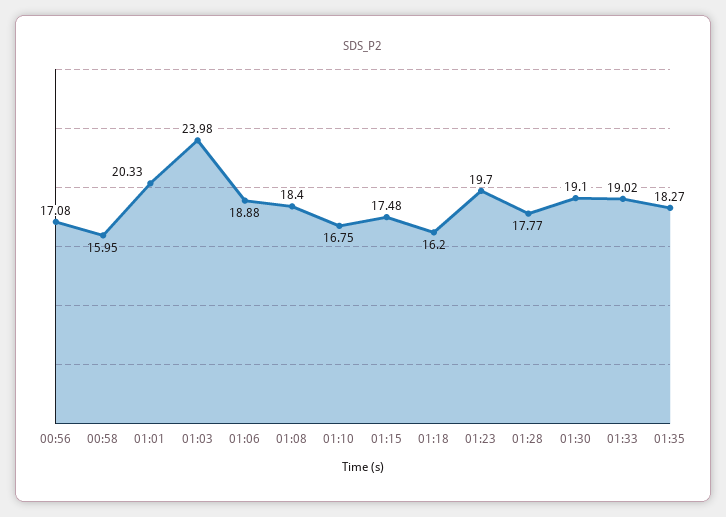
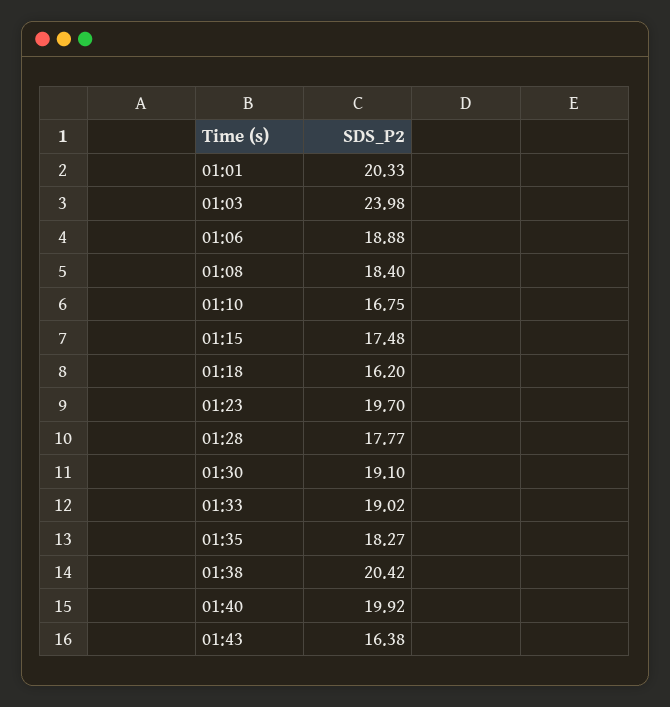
00:56: 17.08 -> none
00:58: 15.95 -> none
01:38: none -> 20.42
01:40: none -> 19.92
01:43: none -> 16.38

